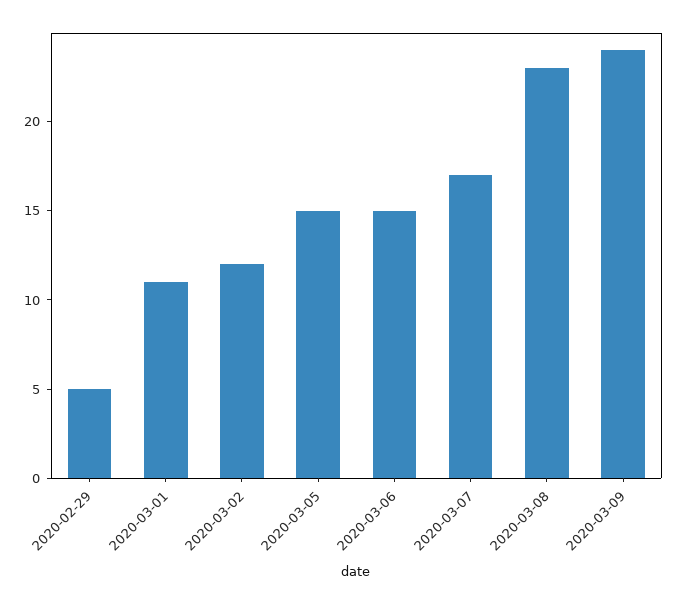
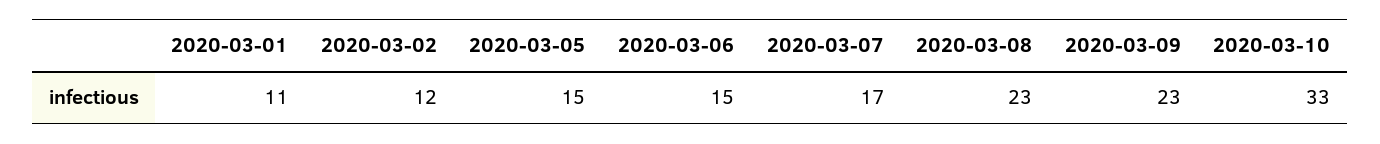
2020-02-29: 5 -> none
2020-03-09: 24 -> 23
2020-03-10: none -> 33

